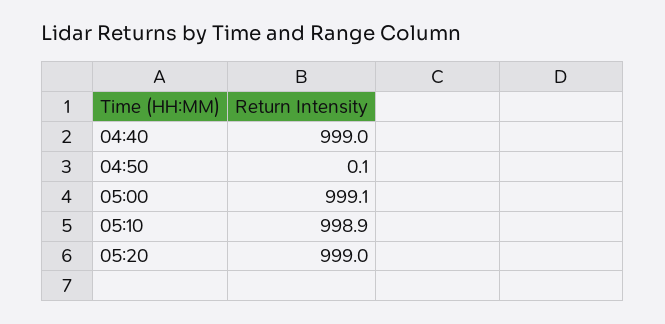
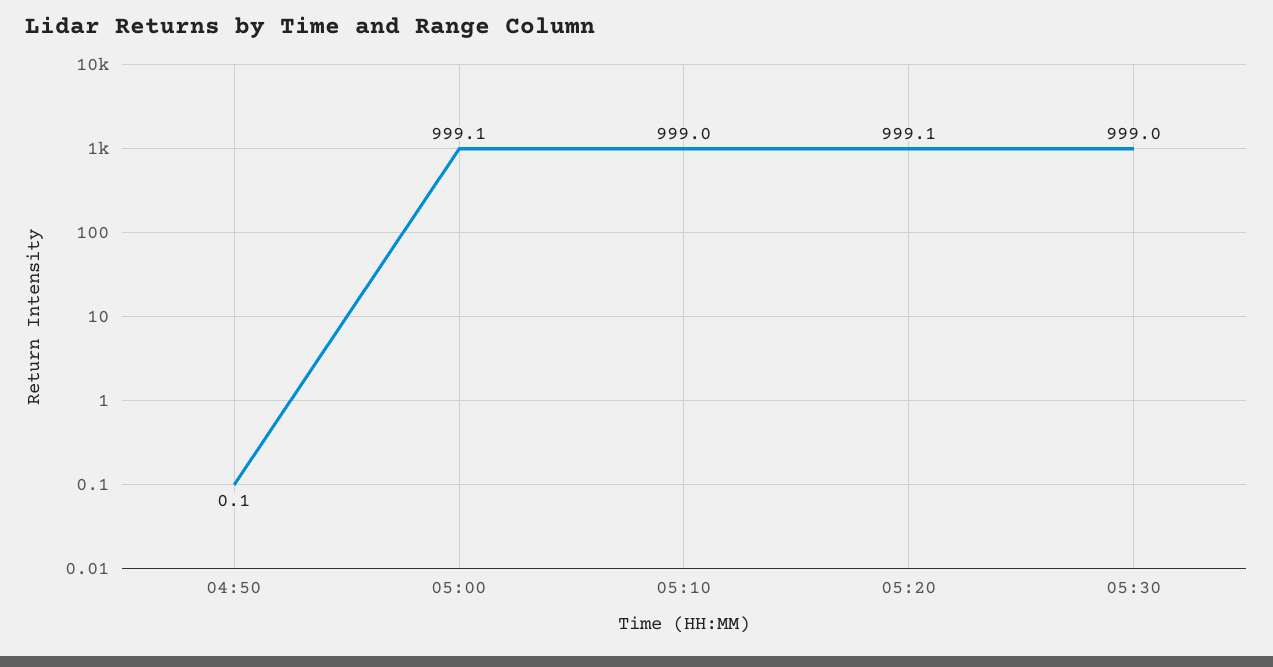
04:40: 999 -> none
05:10: 998.9 -> 999
05:20: 999 -> 999.1
05:30: none -> 999

